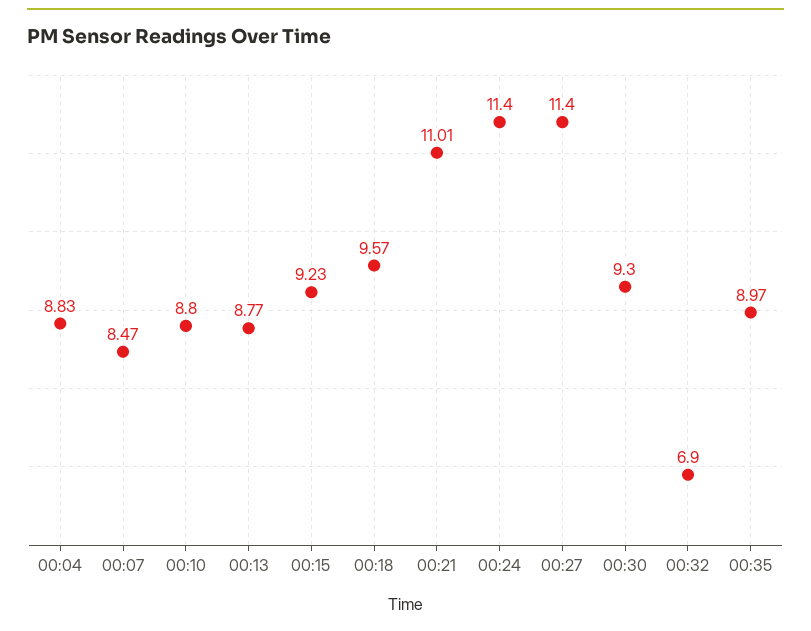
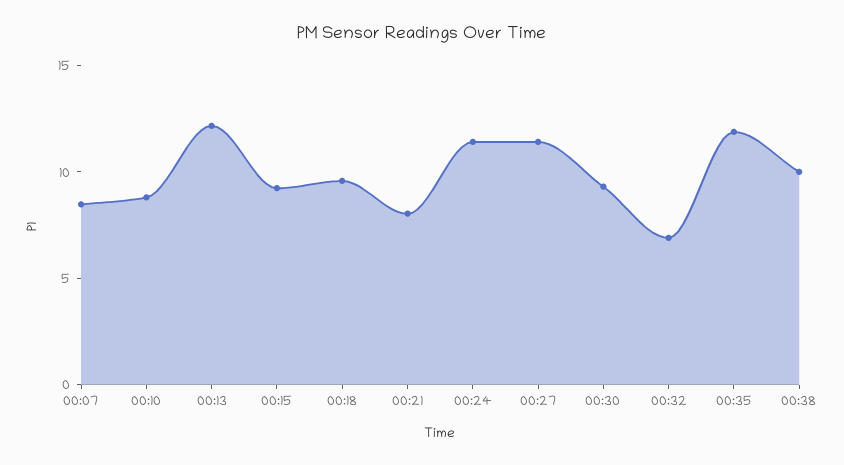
00:04: 8.83 -> none
00:13: 8.77 -> 12
00:21: 11.01 -> 8
00:35: 8.97 -> 12
00:38: none -> 10

